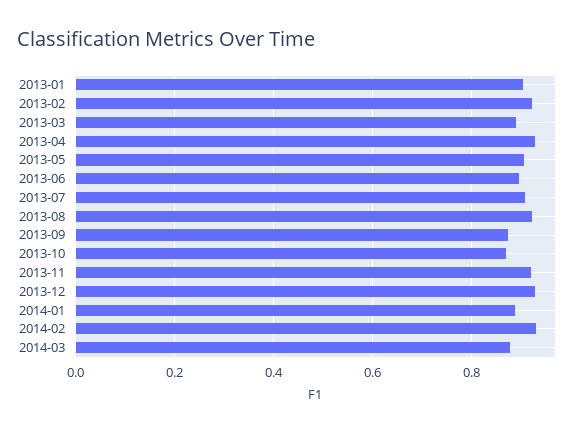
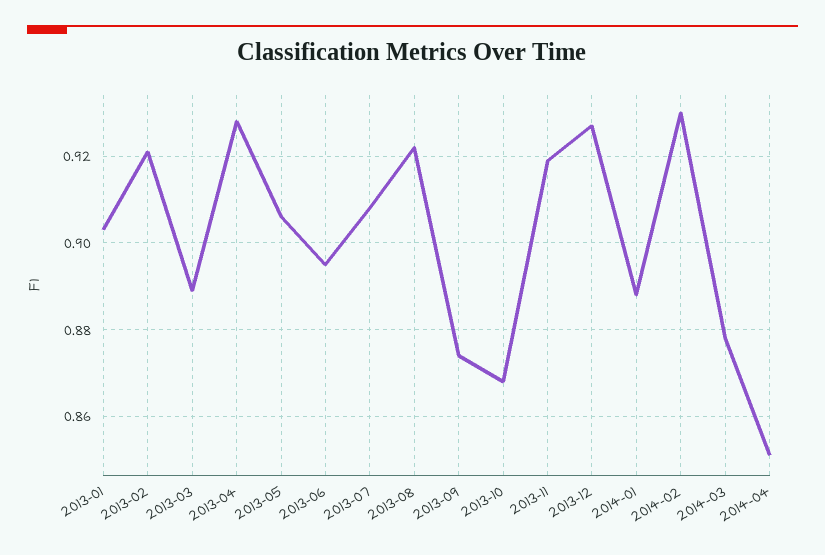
2014-04: none -> 0.85

